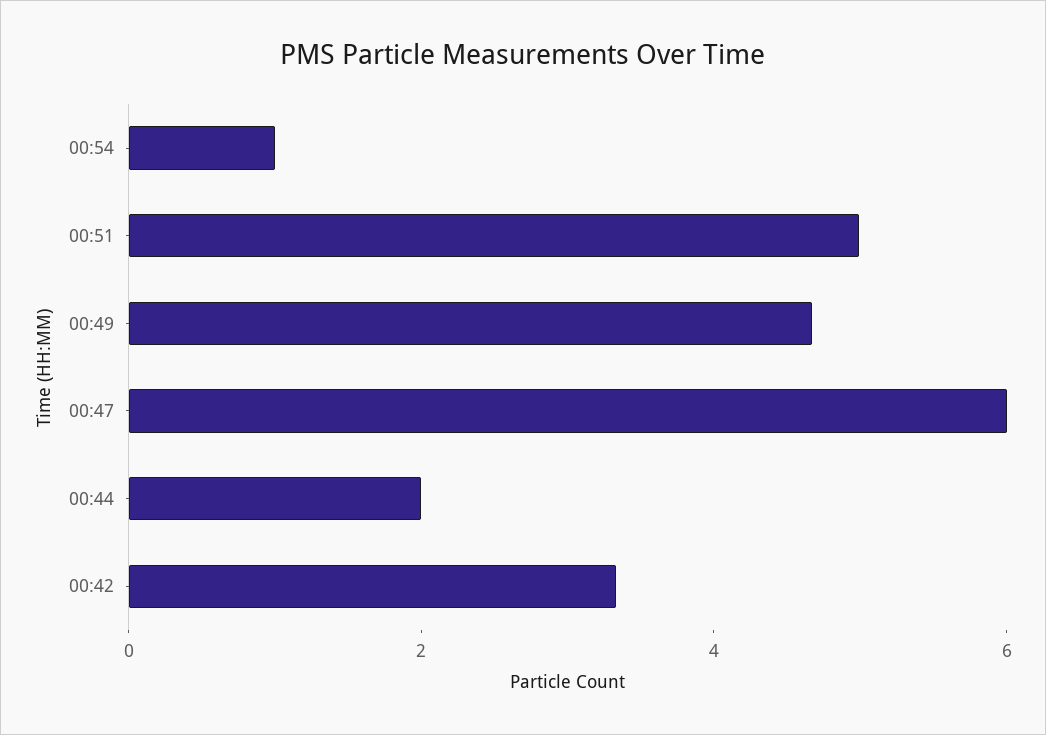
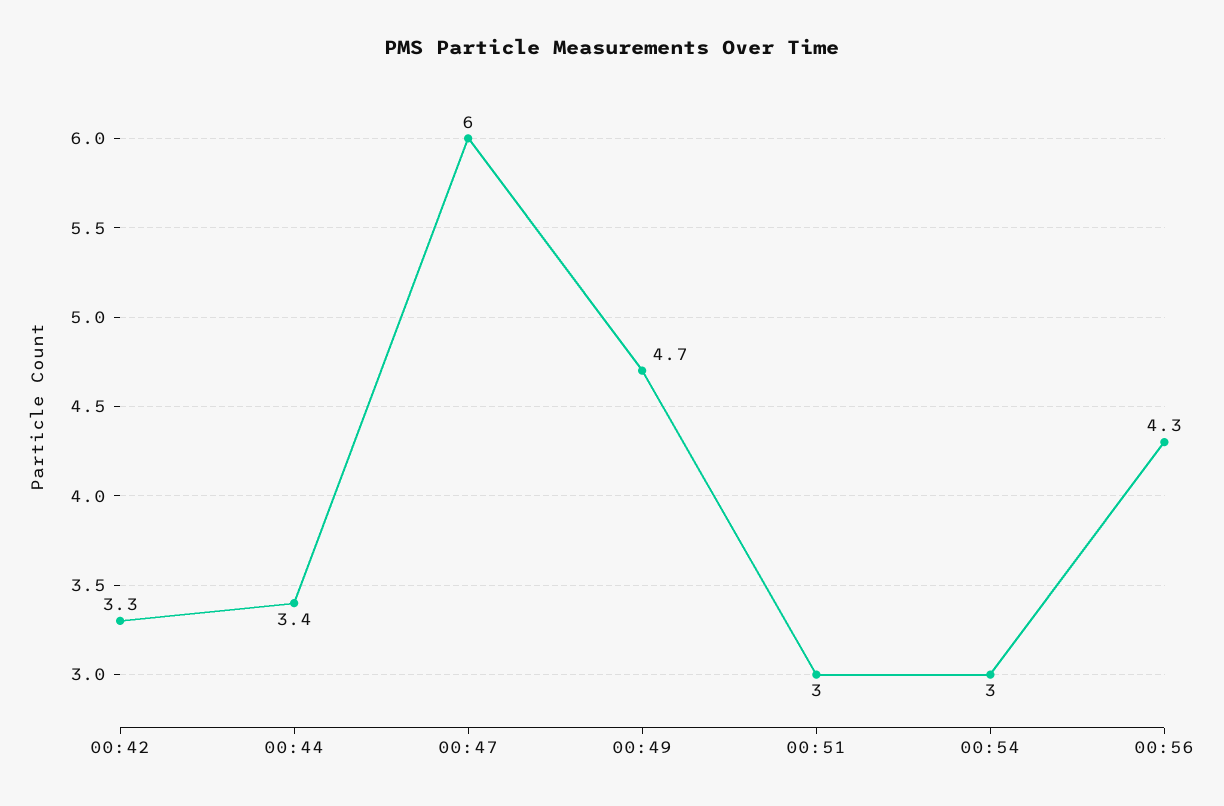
00:54: 1 -> 3
00:51: 5 -> 3
00:44: 2 -> 3.4
00:56: none -> 4.3

